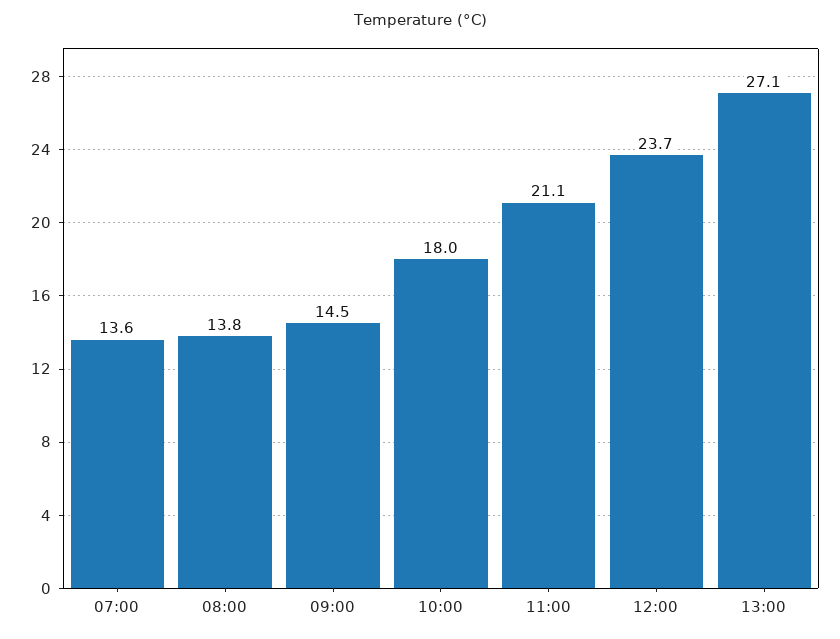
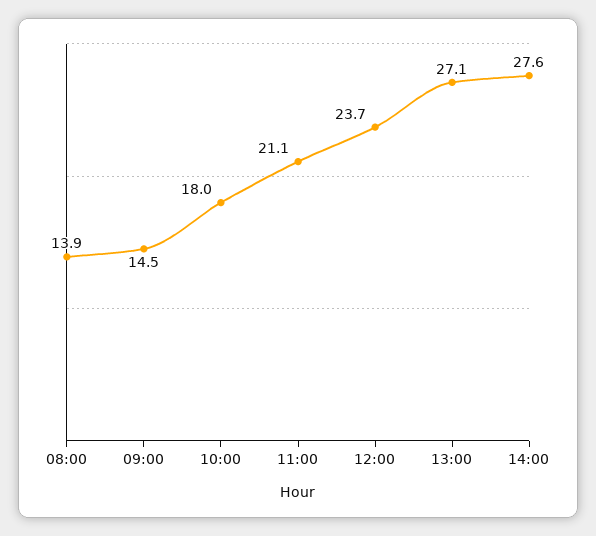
07:00: 13.6 -> none
08:00: 13.8 -> 13.9
14:00: none -> 27.6

